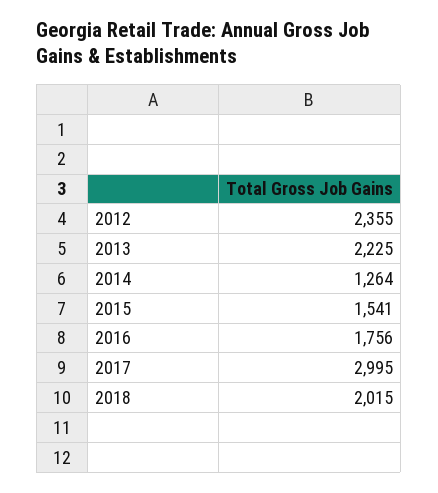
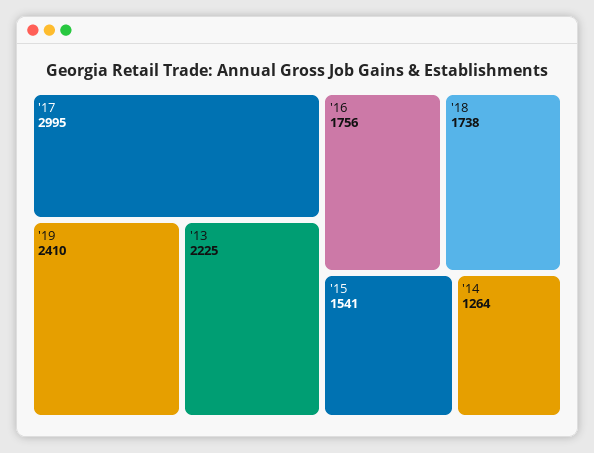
2012: 2355 -> none
2018: 2015 -> 1738
'19: none -> 2410

